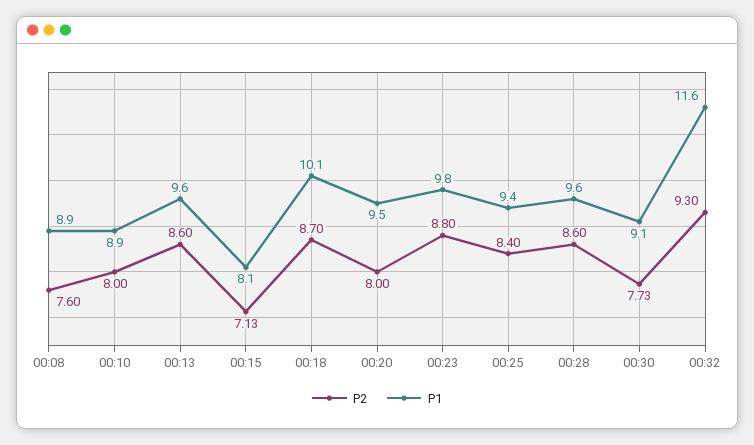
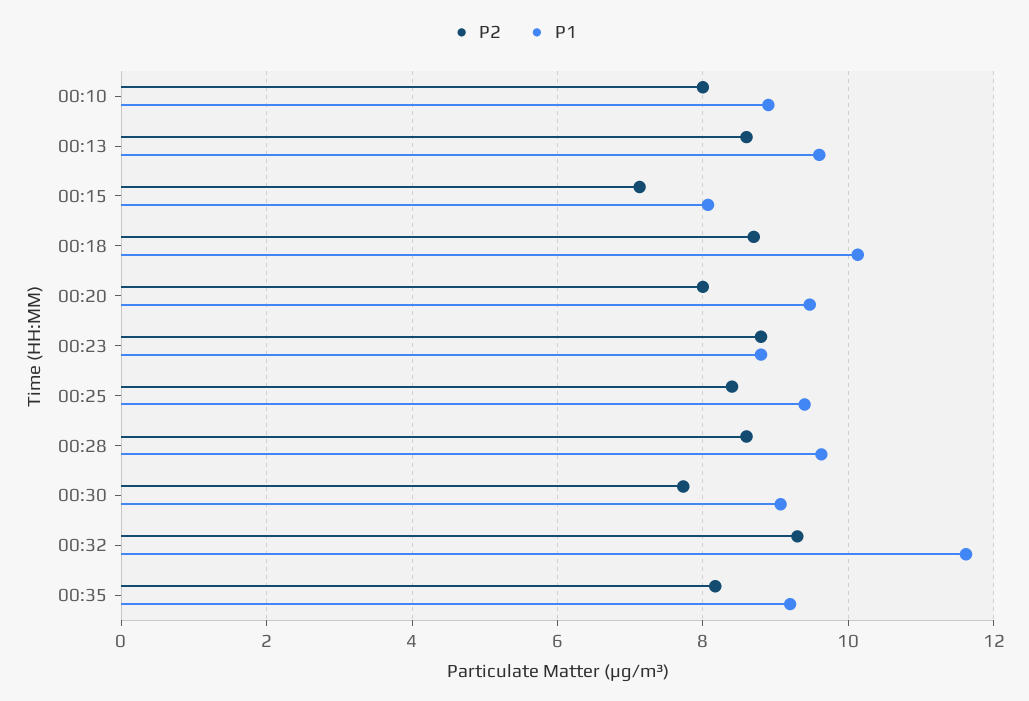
P2, 00:08: 7.6 -> none
P1, 00:08: 8.9 -> none
P1, 00:23: 9.8 -> 8.8
P2, 00:35: none -> 8.2
P1, 00:35: none -> 9.2

